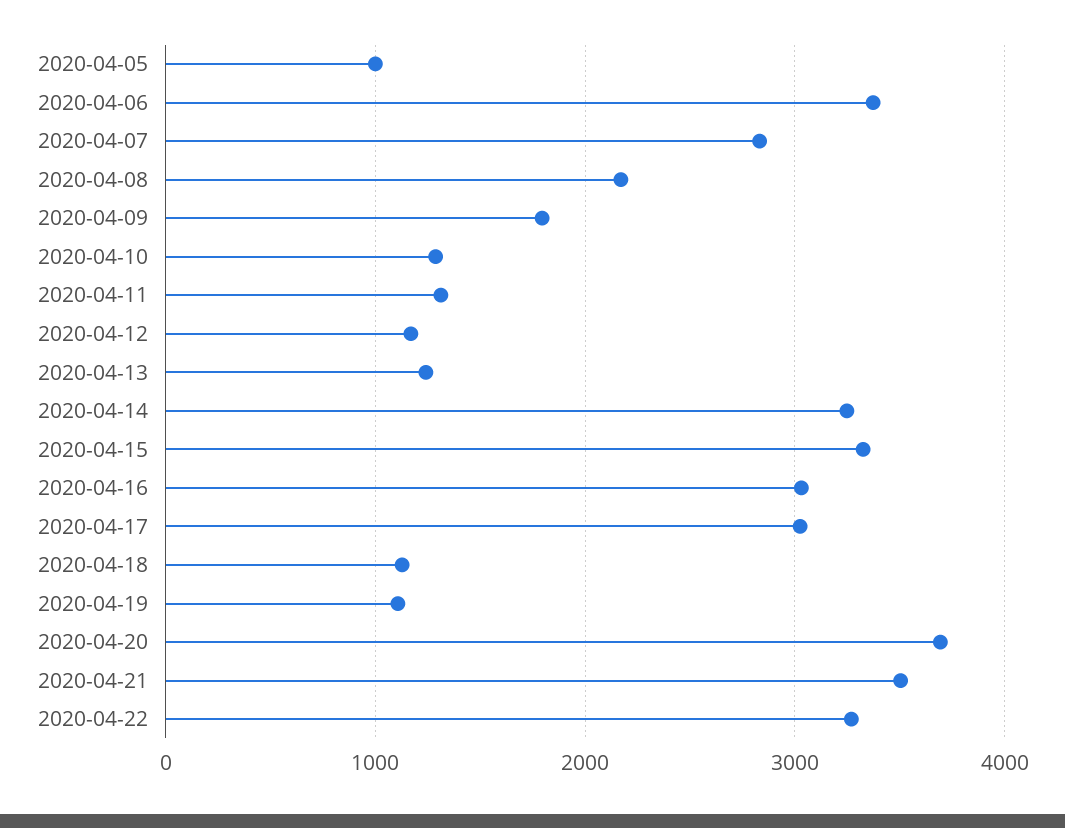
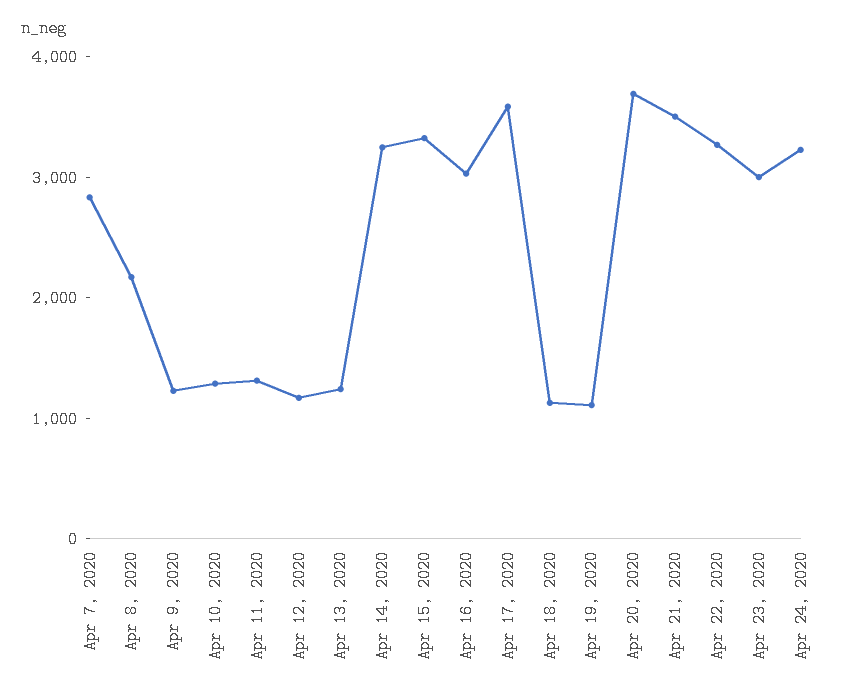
2020-04-05: 1000 -> none
2020-04-06: 3400 -> none
2020-04-09: 1800 -> 1200
2020-04-17: 3000 -> 3600
Apr 23, 2020: none -> 3000
Apr 24, 2020: none -> 3200

